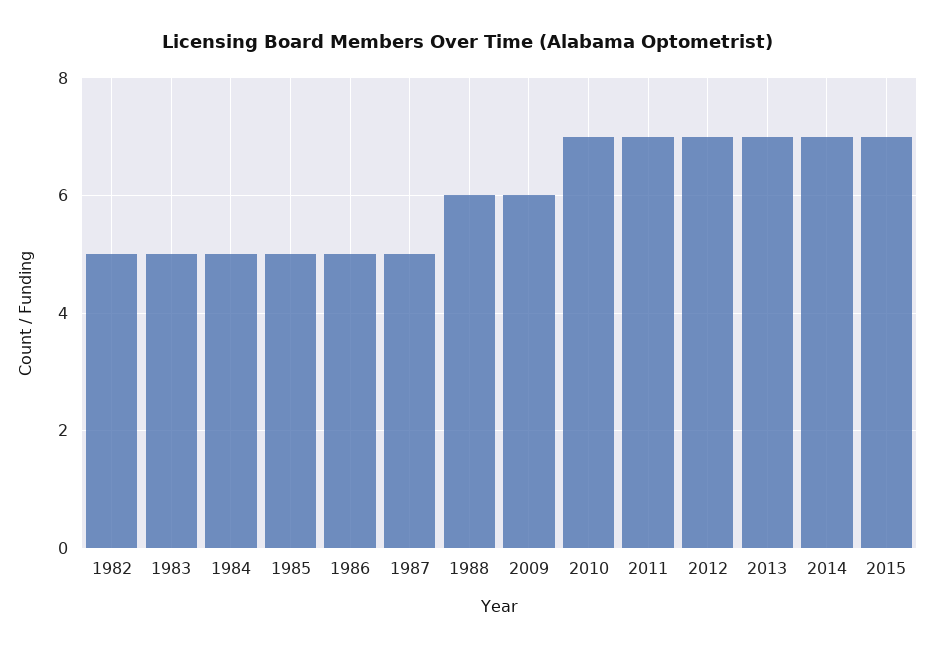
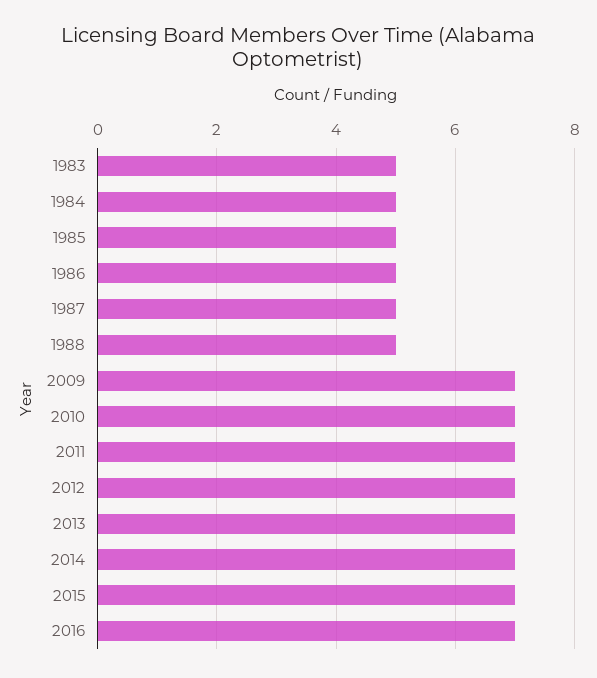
1982: 5 -> none
1988: 6 -> 5
2009: 6 -> 7
2016: none -> 7

